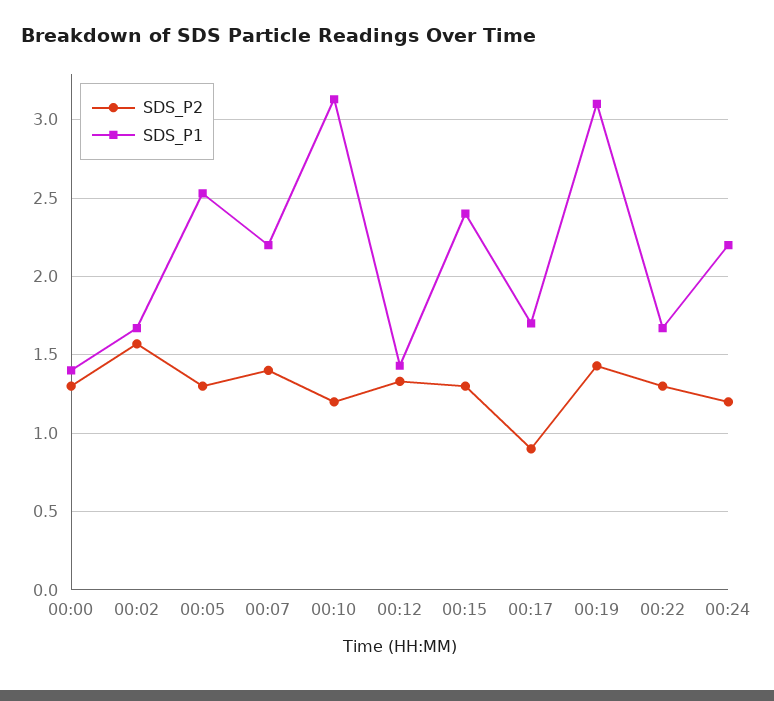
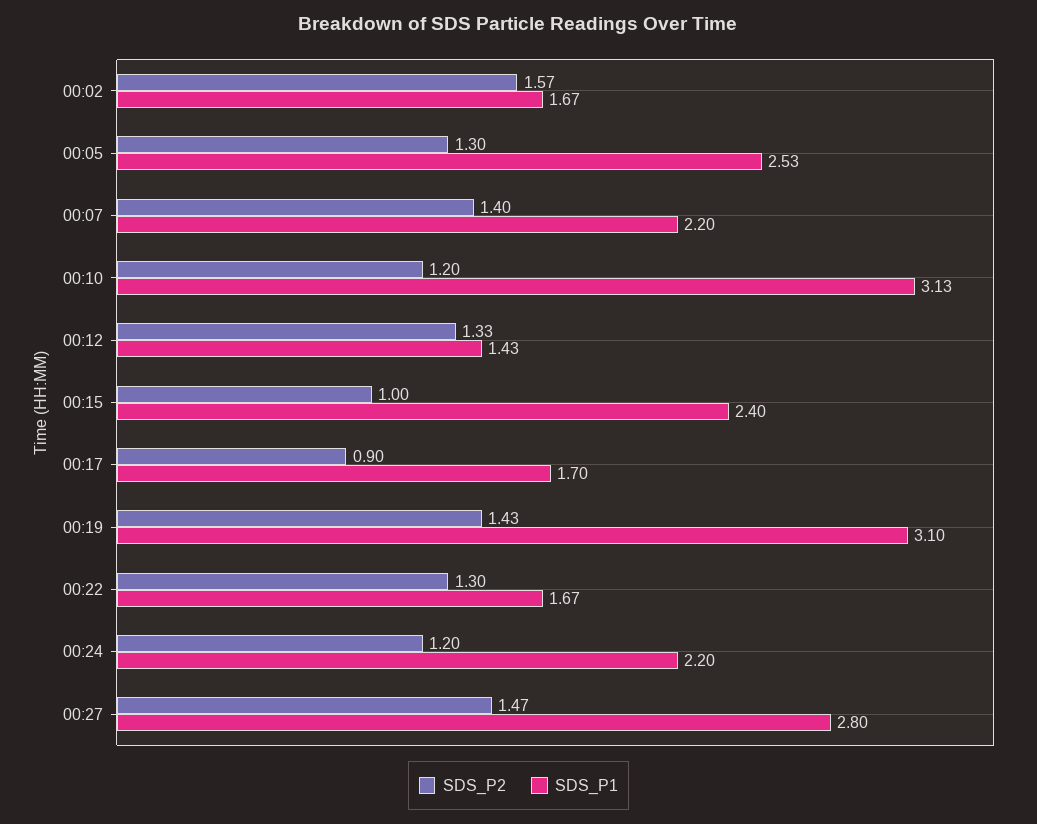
SDS_P2, 00:00: 1.3 -> none
SDS_P1, 00:00: 1.4 -> none
SDS_P2, 00:15: 1.3 -> 1
SDS_P2, 00:27: none -> 1.47
SDS_P1, 00:27: none -> 2.8

